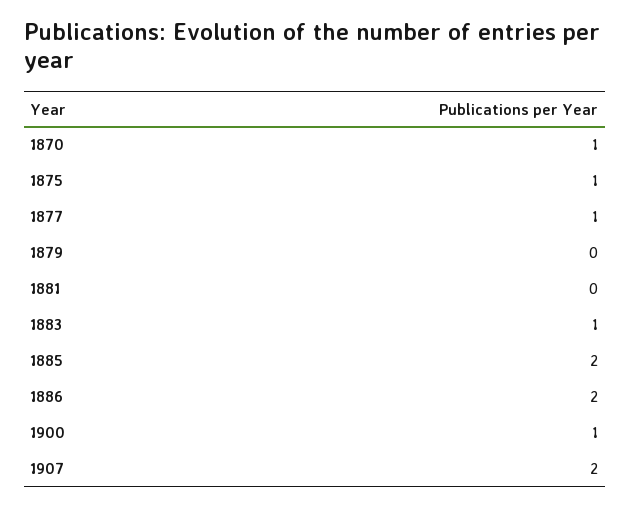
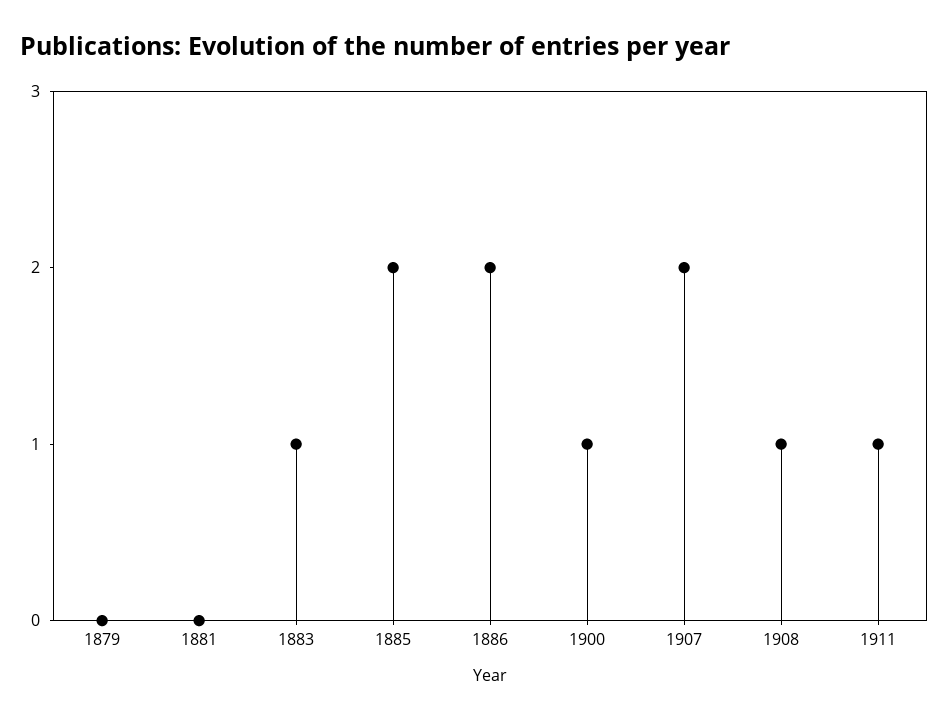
1870: 1 -> none
1875: 1 -> none
1877: 1 -> none
1908: none -> 1
1911: none -> 1

